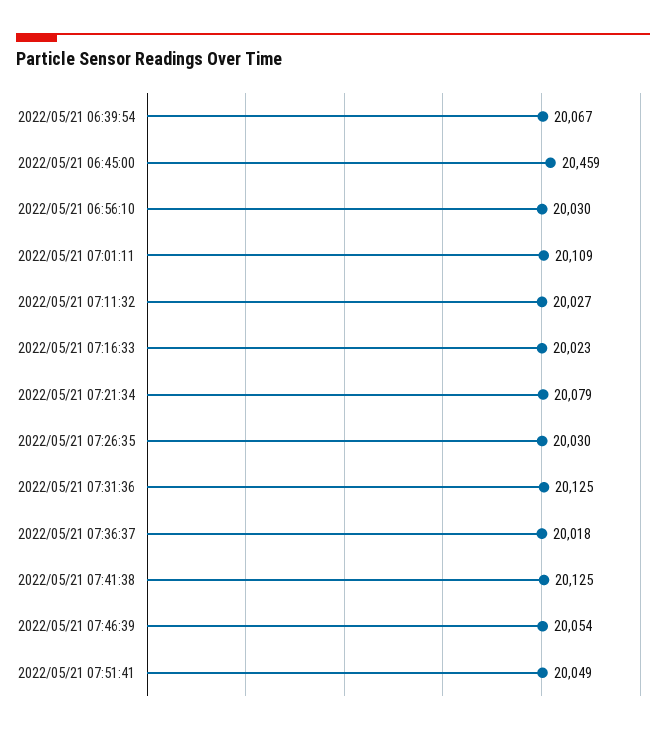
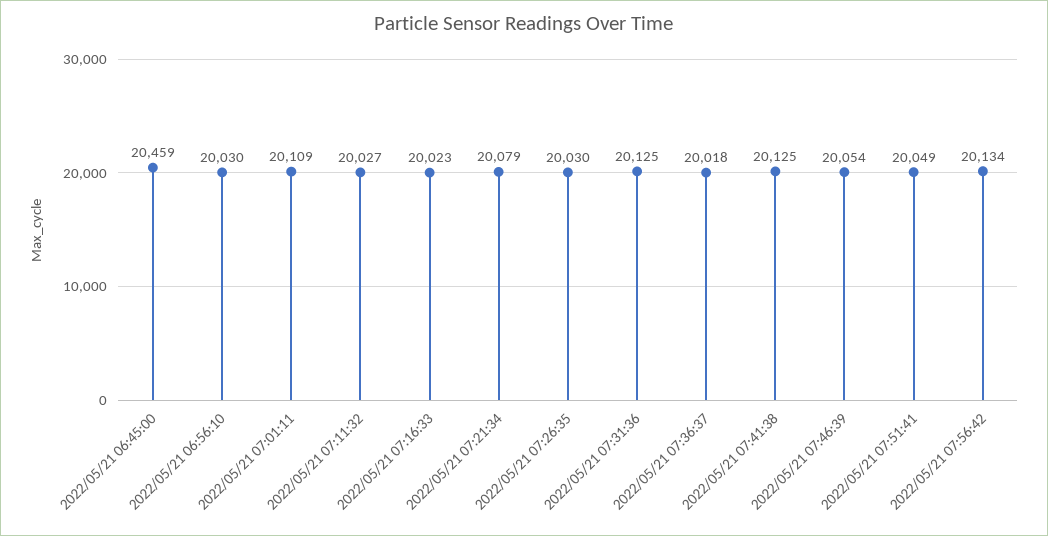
2022/05/21 06:39:54: 20067 -> none
2022/05/21 07:56:42: none -> 20134

